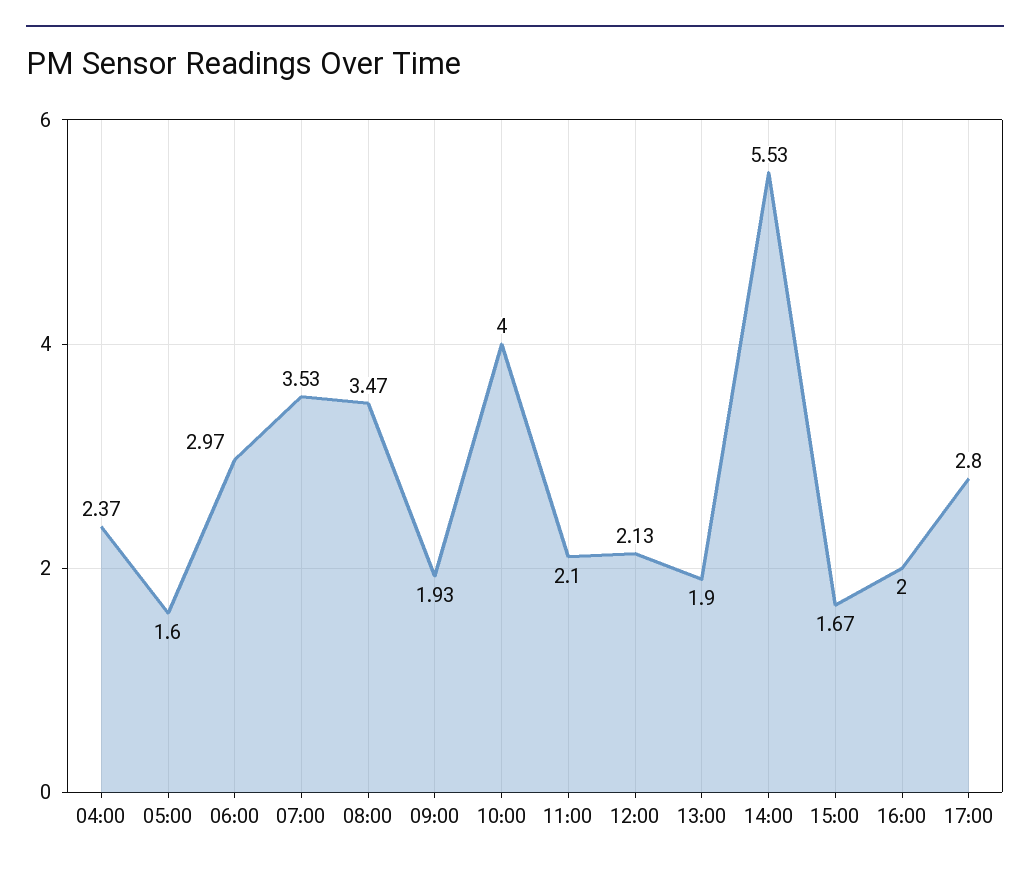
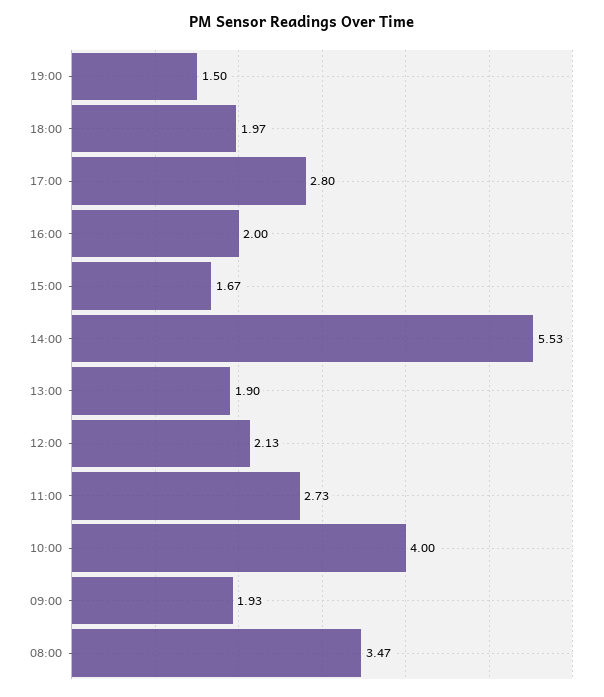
04:00: 2.37 -> none
05:00: 1.6 -> none
06:00: 2.97 -> none
07:00: 3.53 -> none
11:00: 2.1 -> 2.73
19:00: none -> 1.5
18:00: none -> 1.97

